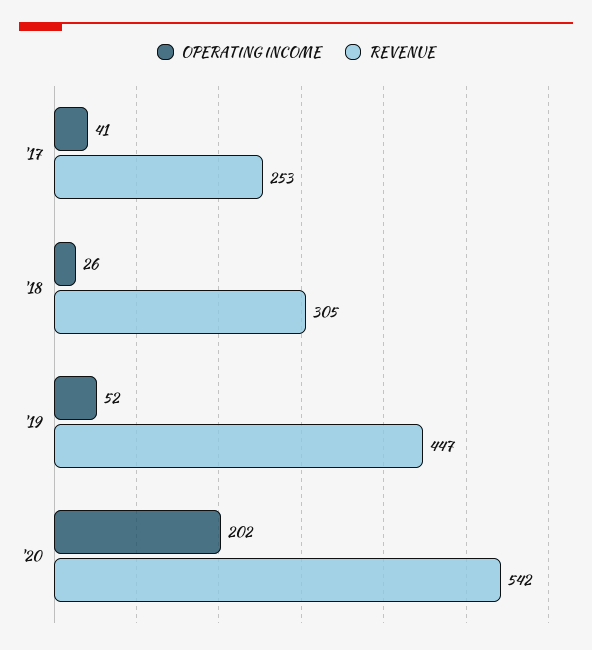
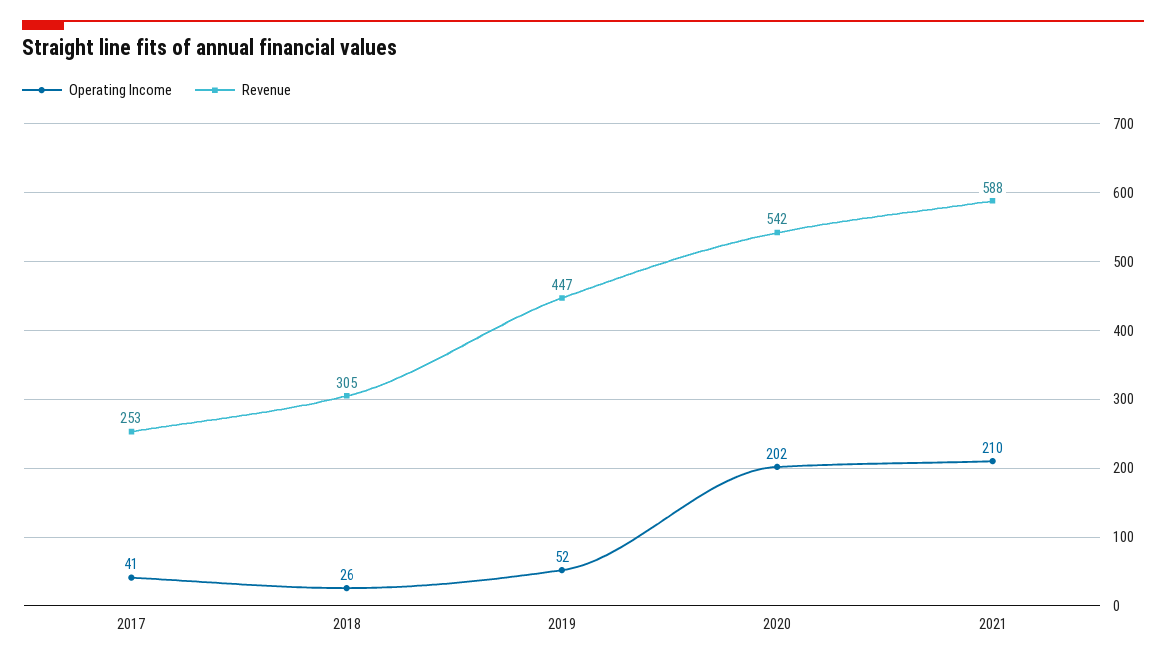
OPERATING INCOME, 2021: none -> 210
REVENUE, 2021: none -> 588

